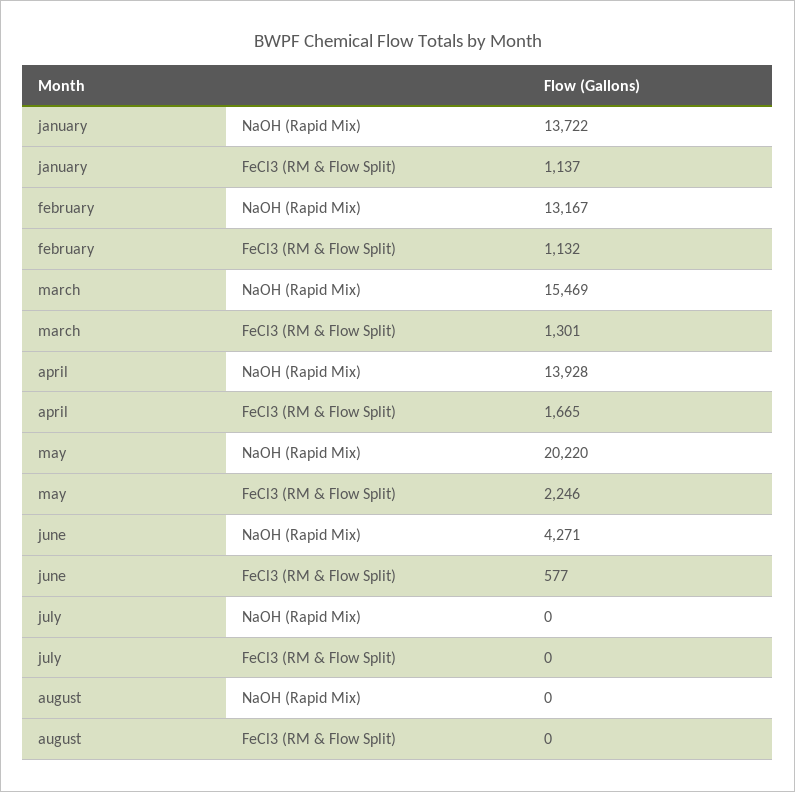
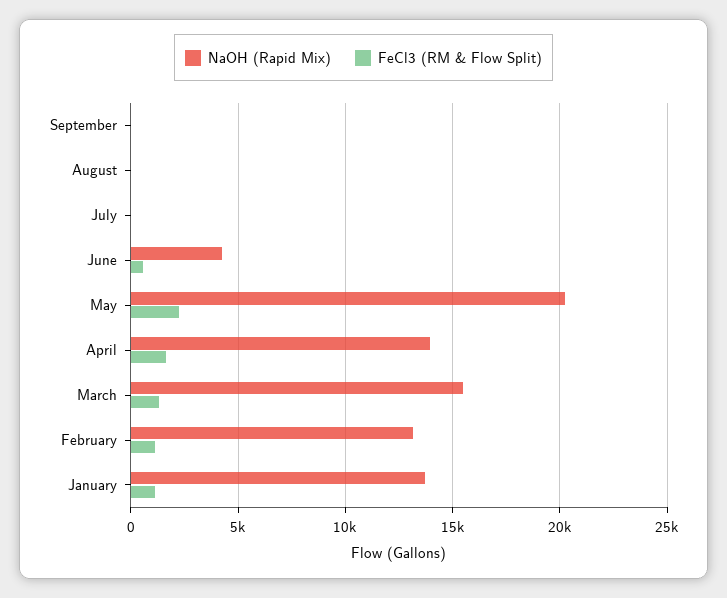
NaOH (Rapid Mix), September: none -> 0
FeCl3 (RM & Flow Split), September: none -> 0

